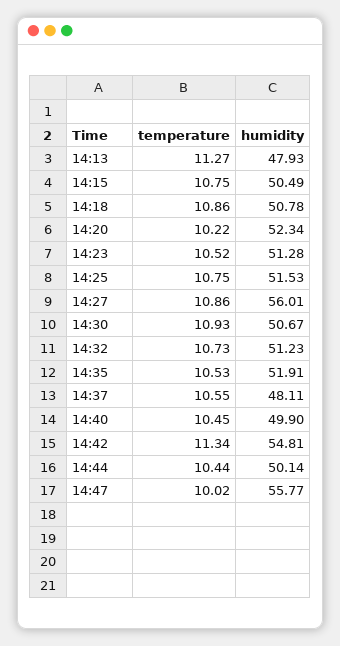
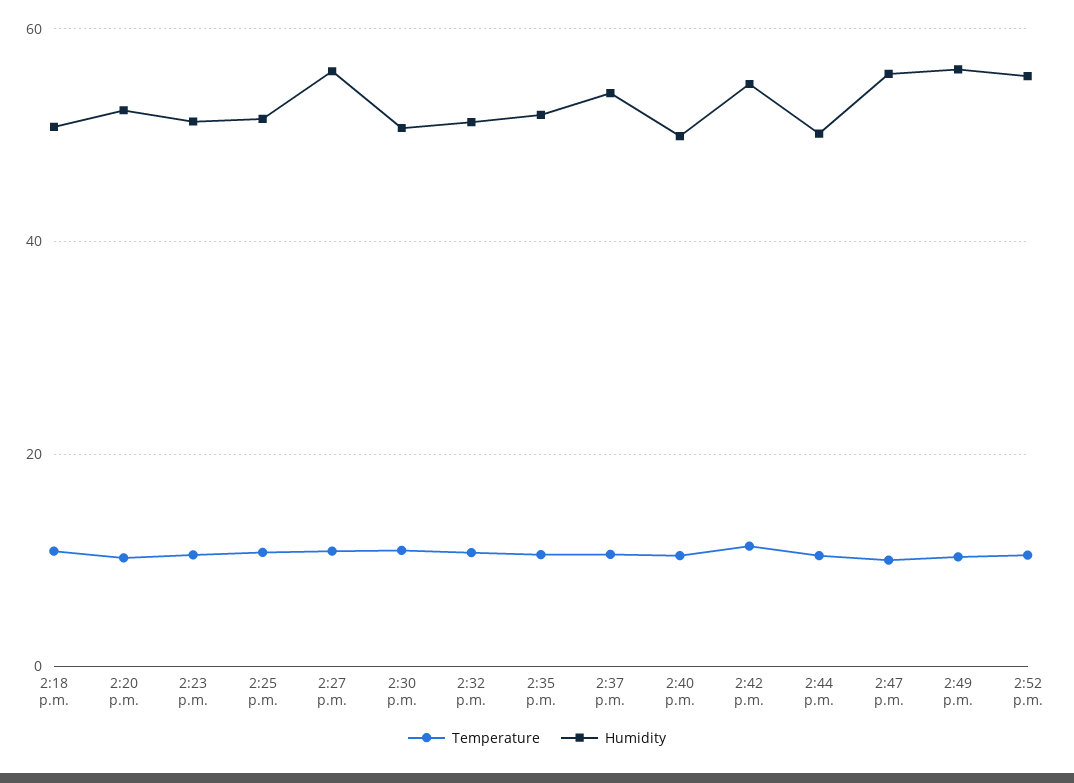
temperature, 14:13: 11.27 -> none
humidity, 14:13: 47.93 -> none
temperature, 14:15: 10.75 -> none
humidity, 14:15: 50.49 -> none
humidity, 14:37: 48.11 -> 54
temperature, 2:49 p.m.: none -> 10
humidity, 2:49 p.m.: none -> 56
temperature, 2:52 p.m.: none -> 10
humidity, 2:52 p.m.: none -> 56

